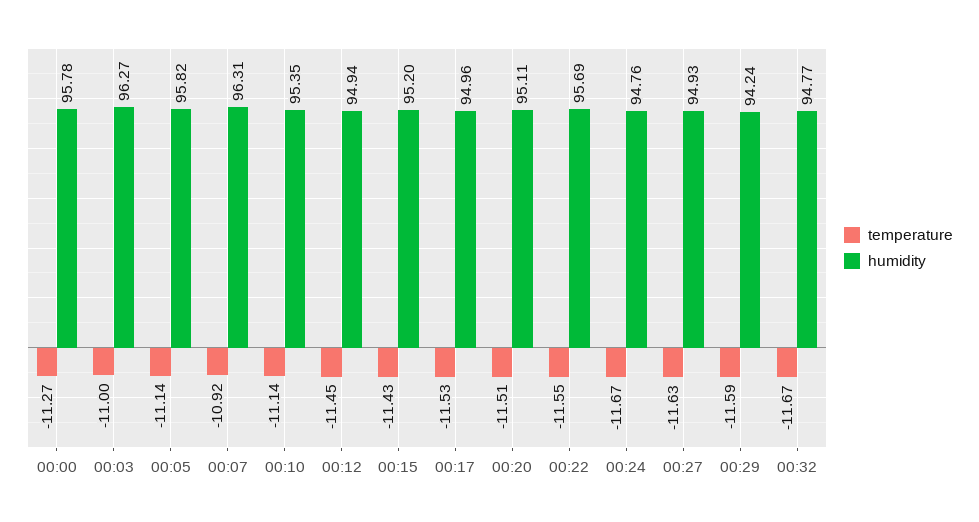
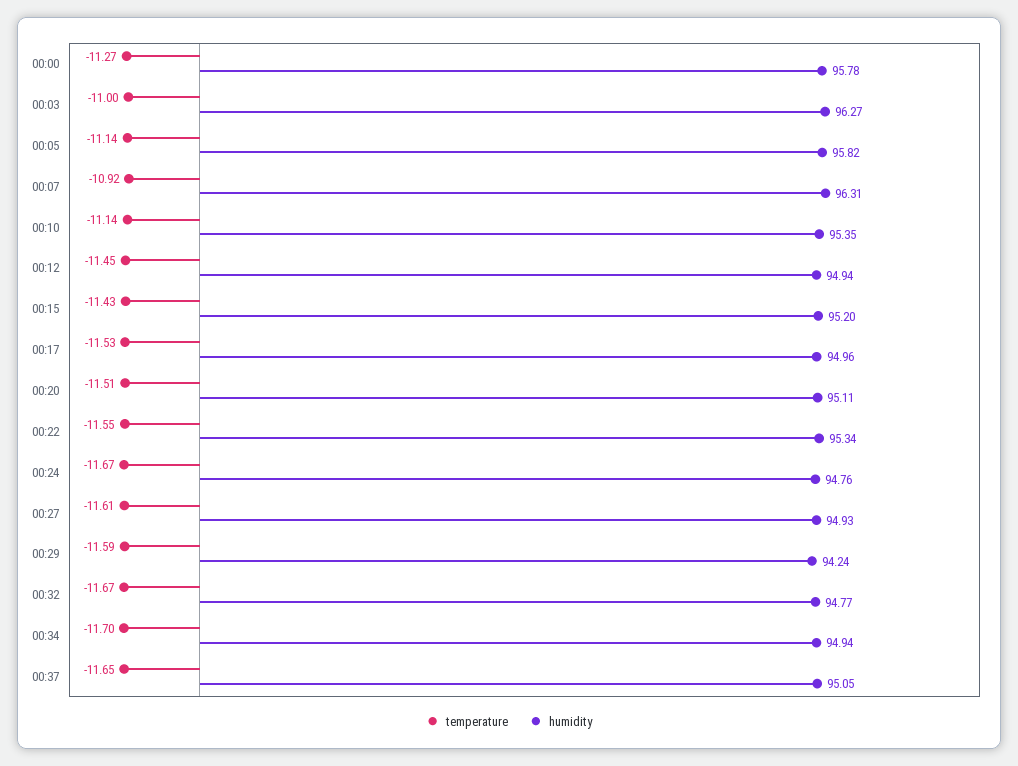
humidity, 00:22: 95.69 -> 95.34
temperature, 00:27: -11.63 -> -11.61
temperature, 00:34: none -> -11.7
humidity, 00:34: none -> 94.94
temperature, 00:37: none -> -11.65
humidity, 00:37: none -> 95.05

